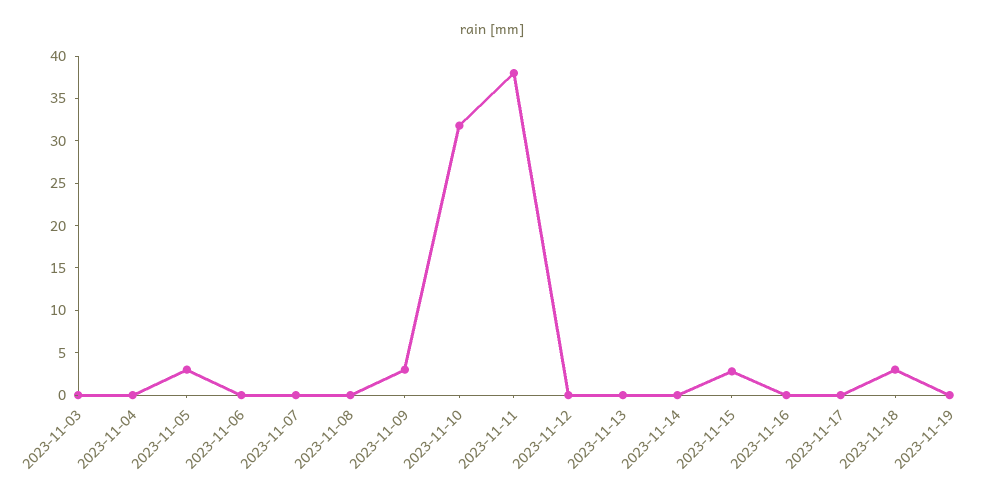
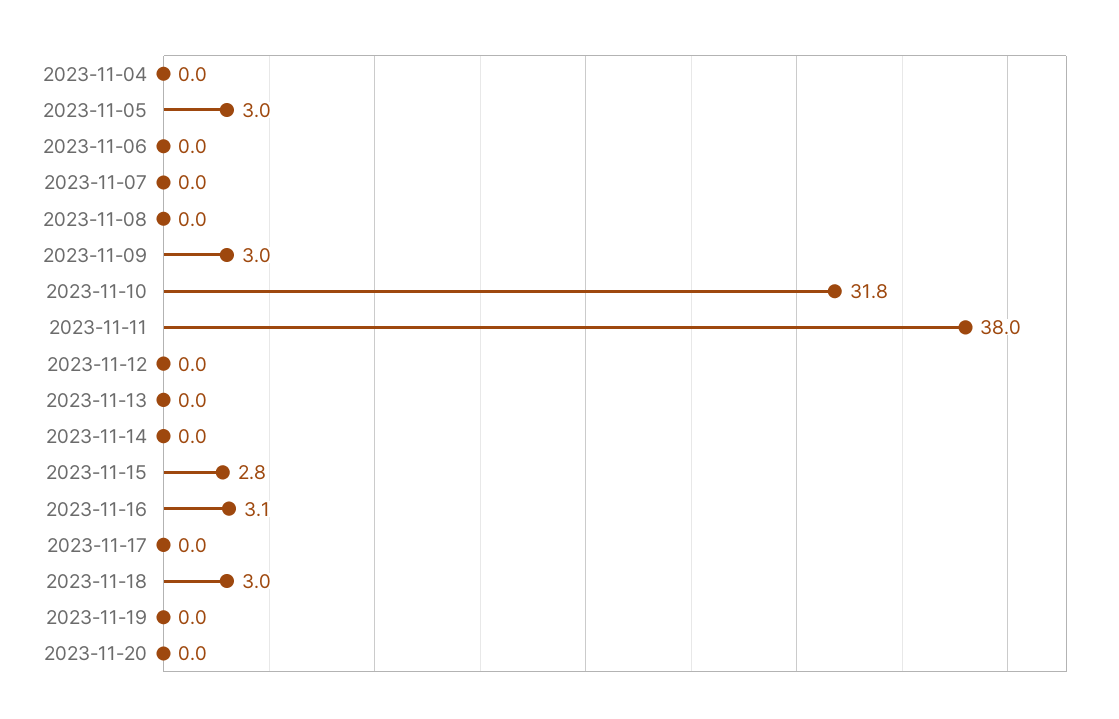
2023-11-03: 0 -> none
2023-11-16: 0 -> 3.1
2023-11-20: none -> 0

